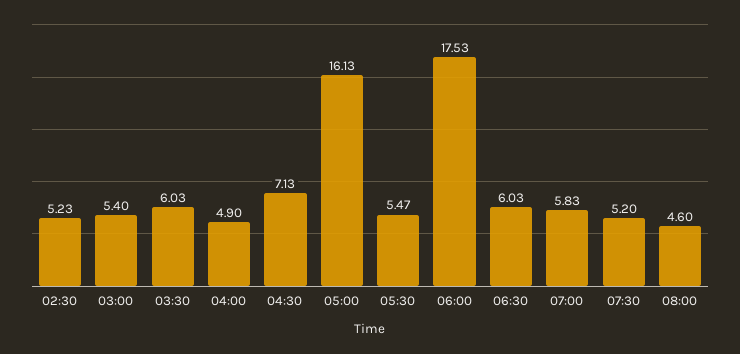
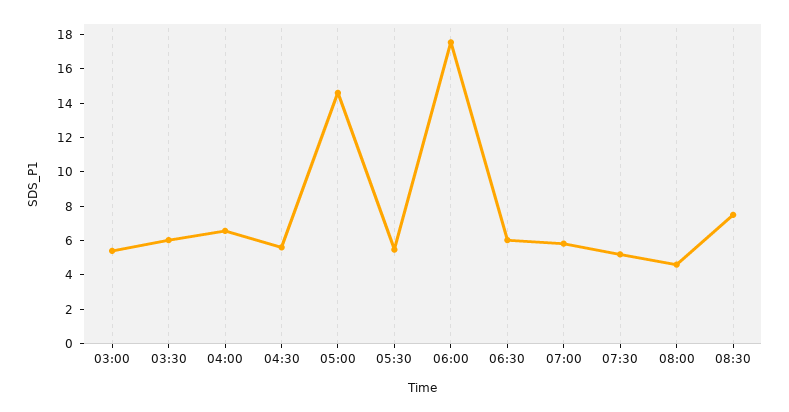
02:30: 5.23 -> none
04:00: 4.9 -> 6.5
04:30: 7.13 -> 5.5
05:00: 16.13 -> 14.5
08:30: none -> 7.5

